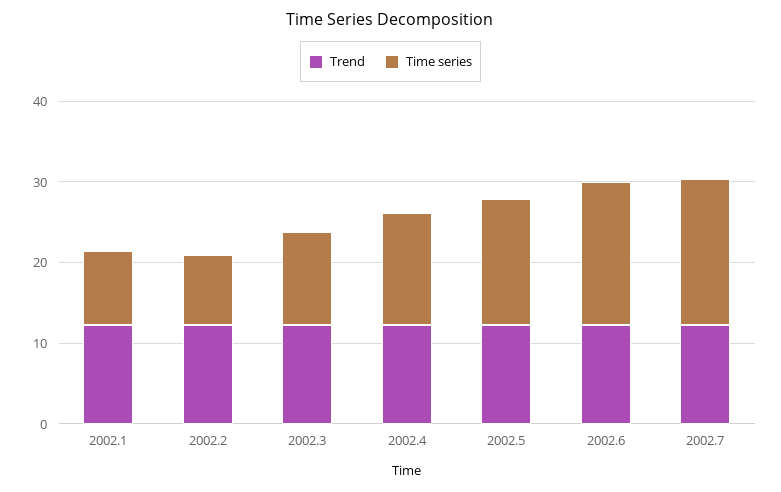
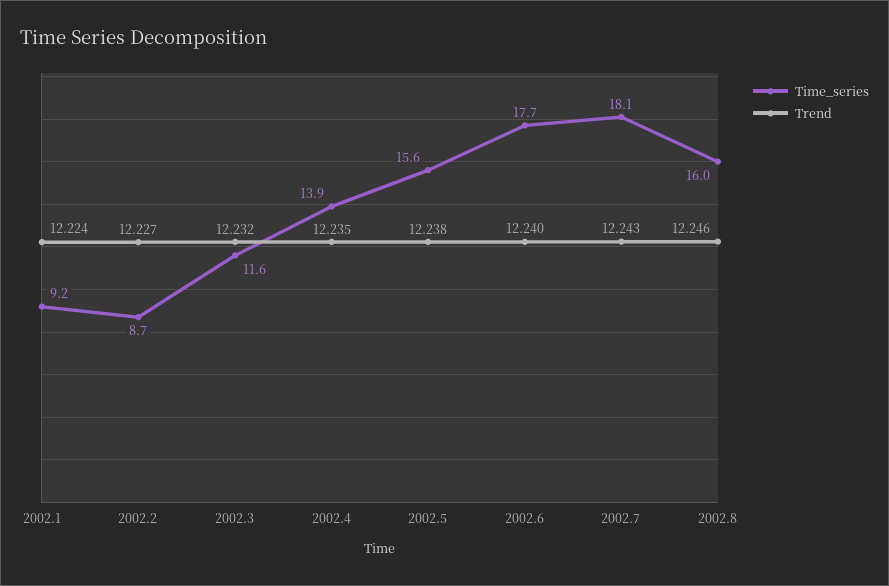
Time series, 2002.8: none -> 16
Trend, 2002.8: none -> 12.246

